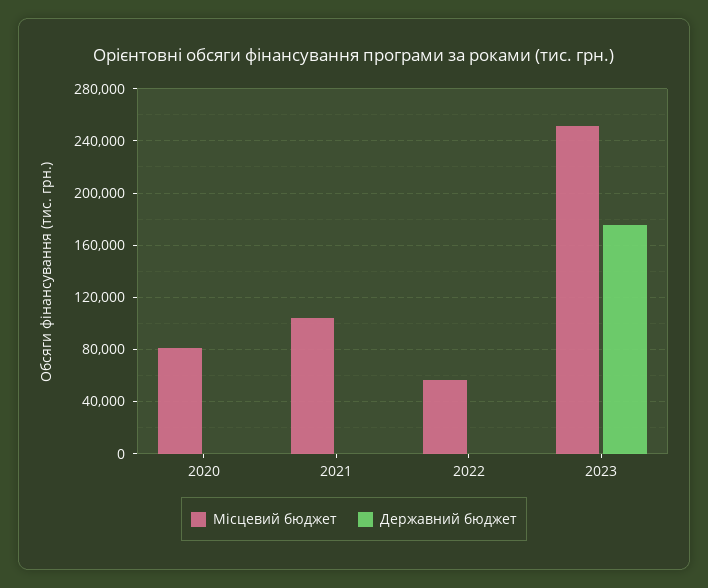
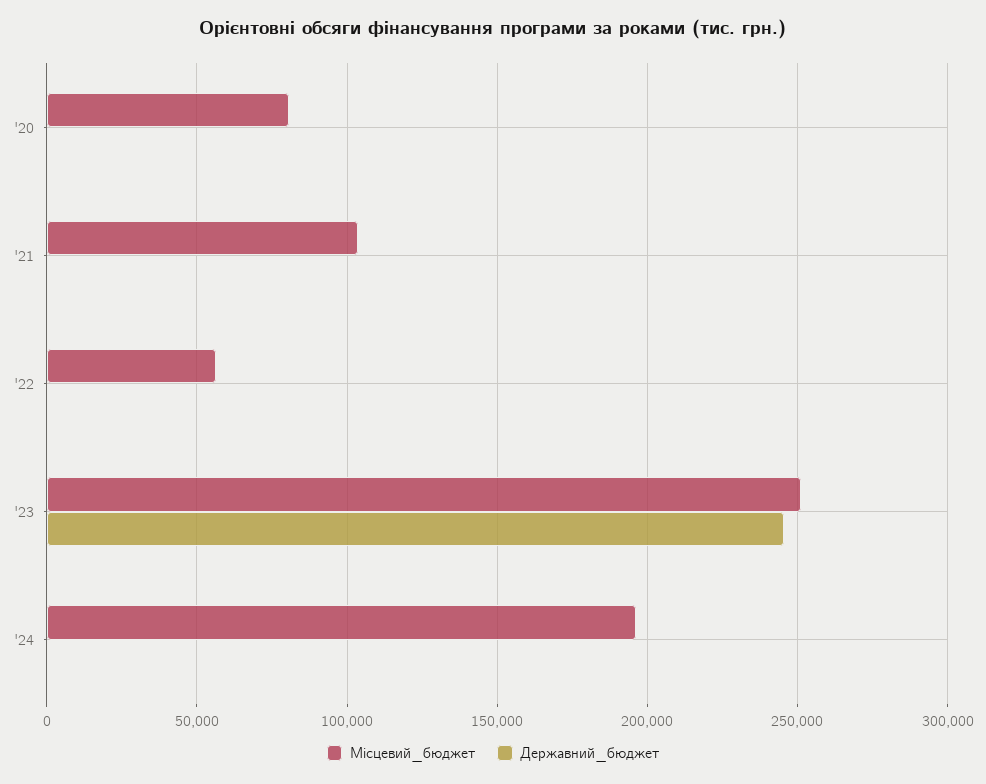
Державний бюджет, 2023: 175000 -> 245000
Місцевий бюджет, '24: none -> 195000
Державний бюджет, '24: none -> 0

